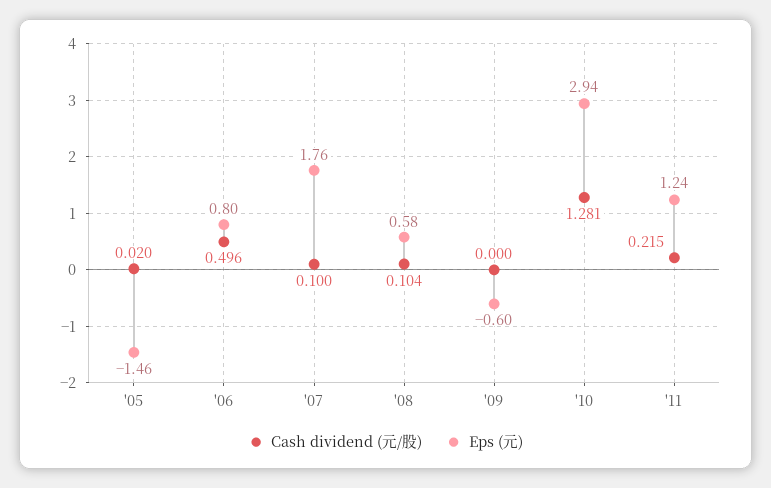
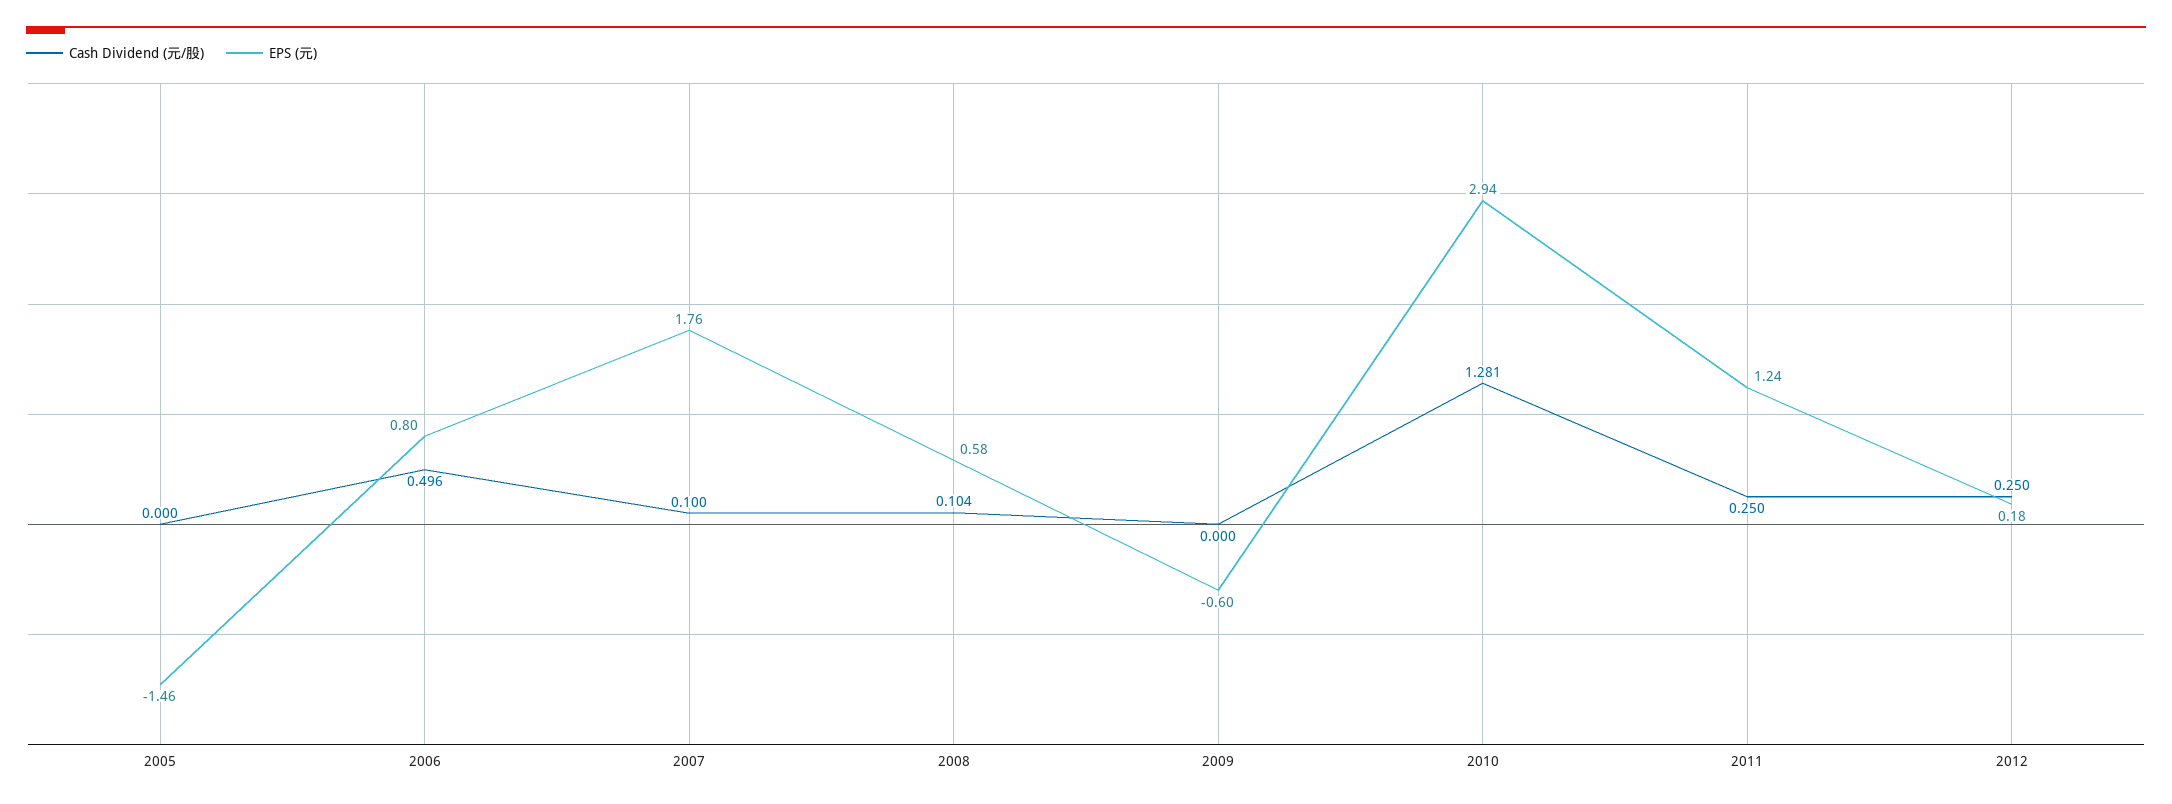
Cash dividend (元/股), '05: 0.02 -> 0
Cash dividend (元/股), '11: 0.215 -> 0.25
Cash dividend (元/股), 2012: none -> 0.25
Eps (元), 2012: none -> 0.18

